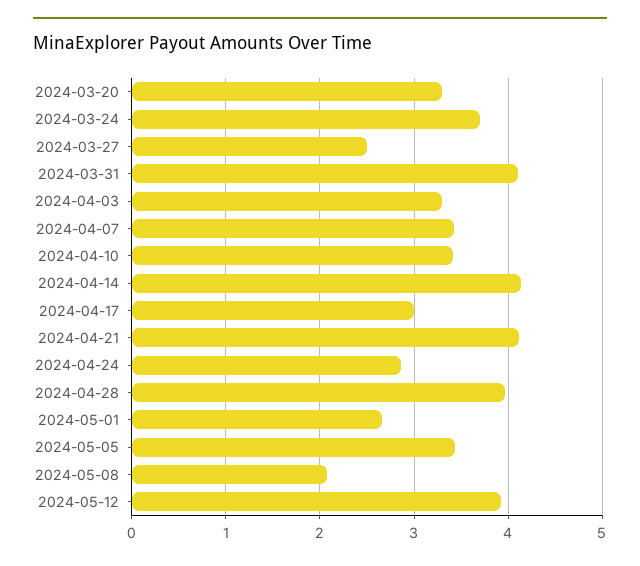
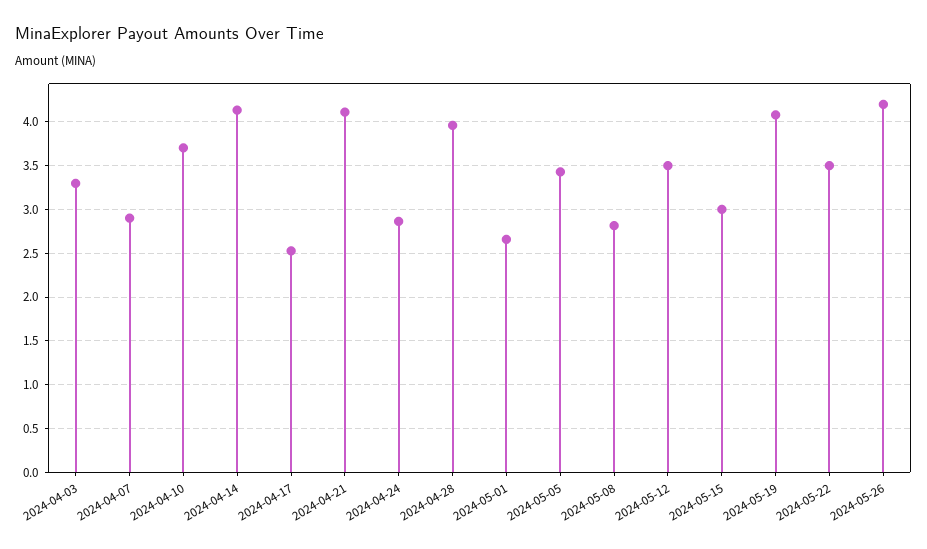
2024-03-20: 3.3 -> none
2024-03-24: 3.7 -> none
2024-03-27: 2.5 -> none
2024-03-31: 4.1 -> none
2024-04-07: 3.4 -> 2.9
2024-04-10: 3.4 -> 3.7
2024-04-17: 3 -> 2.5
2024-05-08: 2.1 -> 2.8
2024-05-12: 3.9 -> 3.5
2024-05-15: none -> 3
2024-05-19: none -> 4.1
2024-05-22: none -> 3.5
2024-05-26: none -> 4.2

